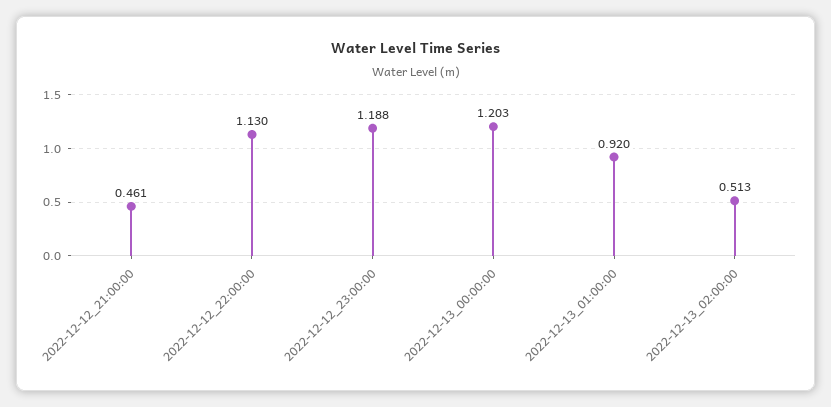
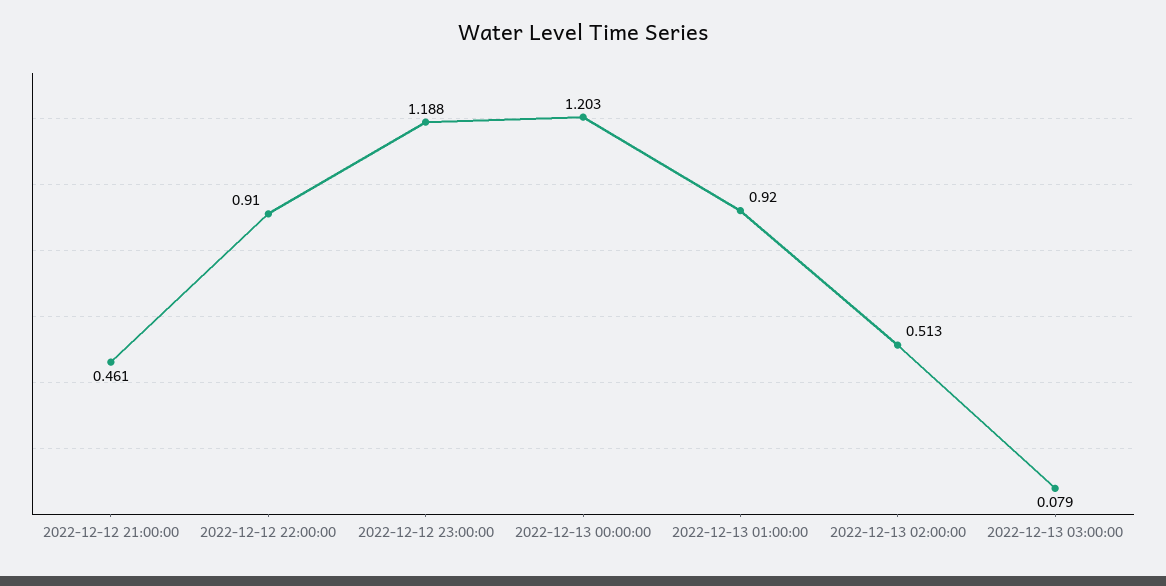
2022-12-12_22:00:00: 1.13 -> 0.91
2022-12-13 03:00:00: none -> 0.079

